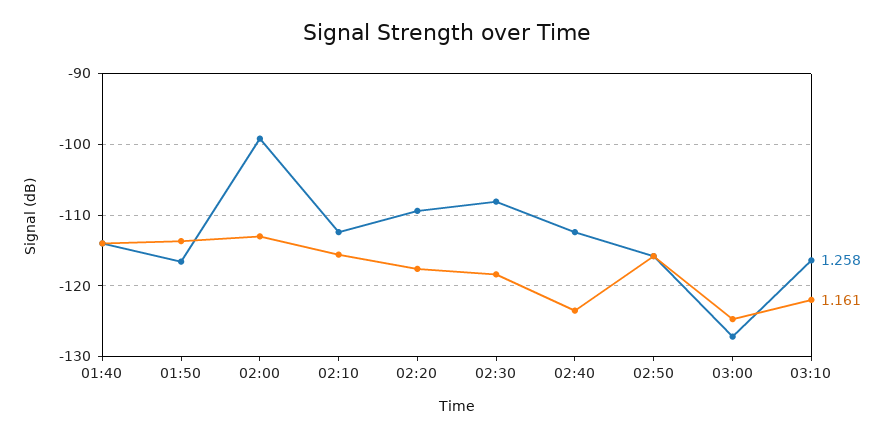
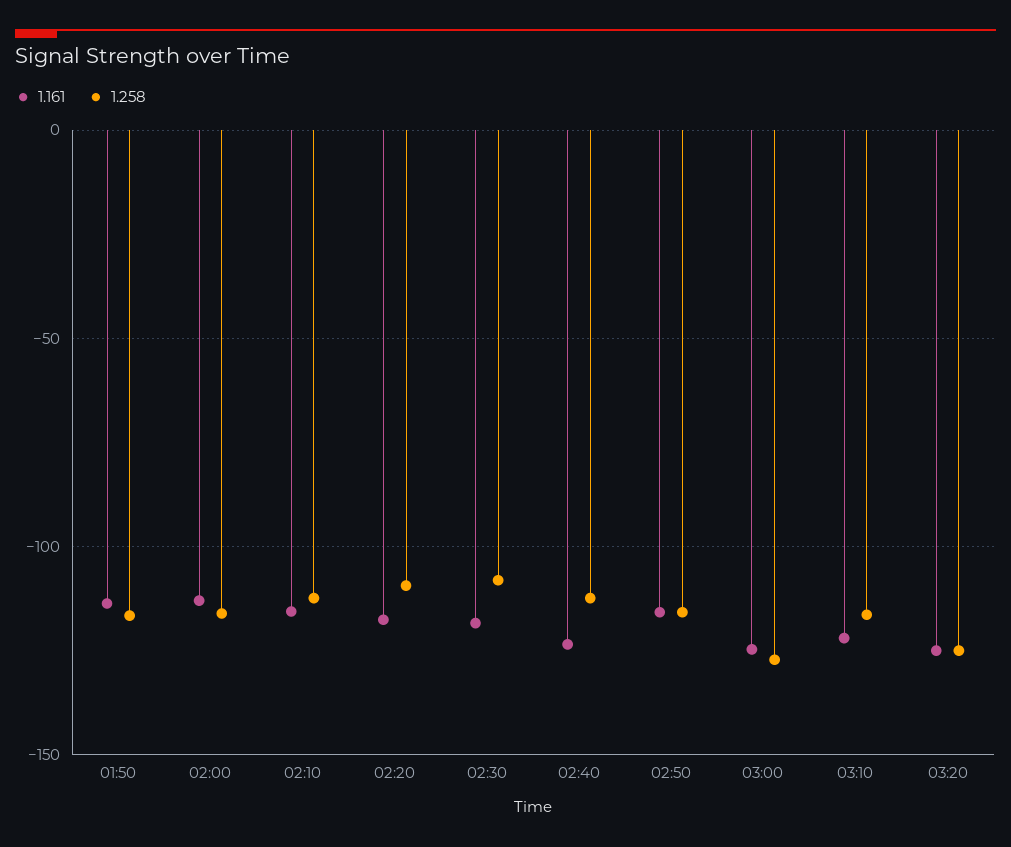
1.258, 01:40: -114 -> none
1.161, 01:40: -114 -> none
1.258, 02:00: -99 -> -115
1.161, 03:20: none -> -125
1.258, 03:20: none -> -125

